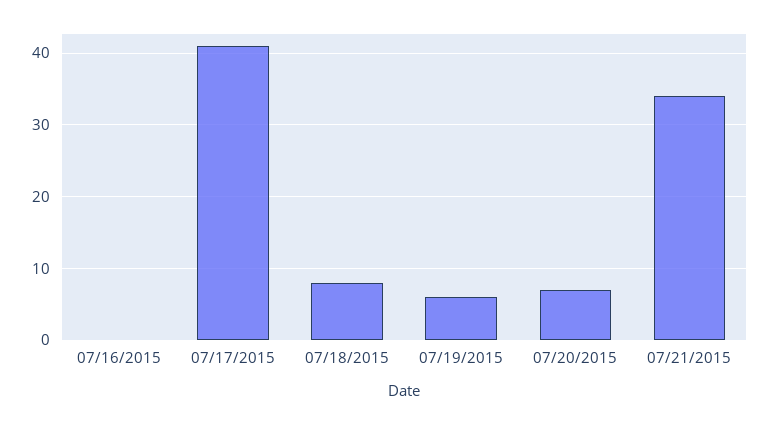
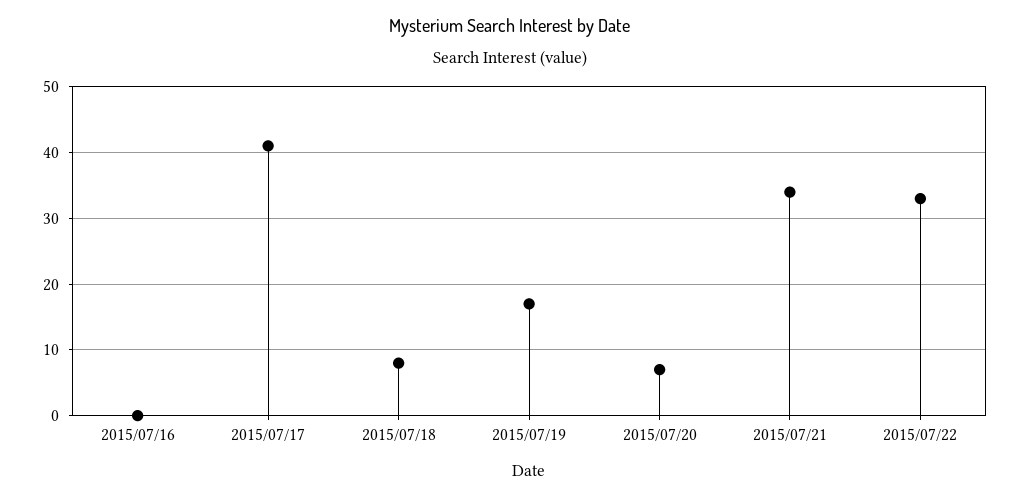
07/19/2015: 6 -> 17
2015/07/22: none -> 33

